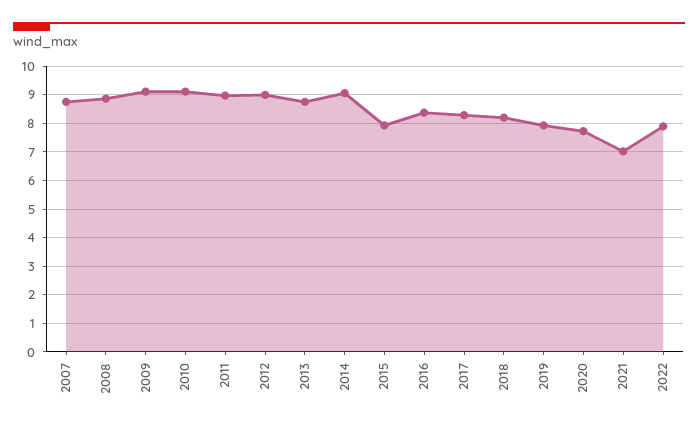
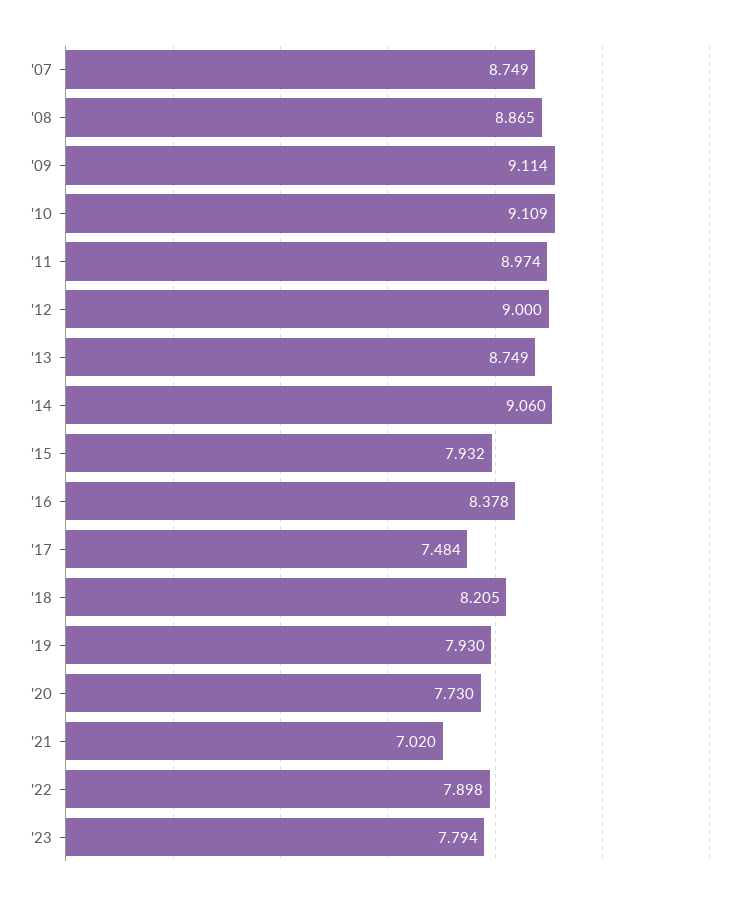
2017: 8.25 -> 7.484
'23: none -> 7.794

